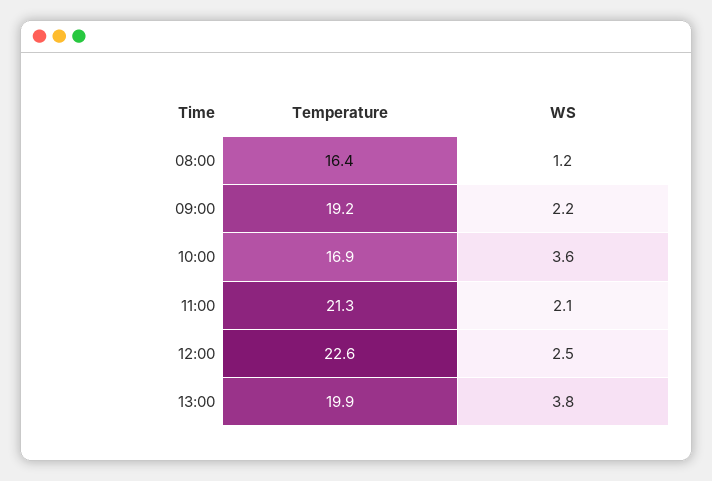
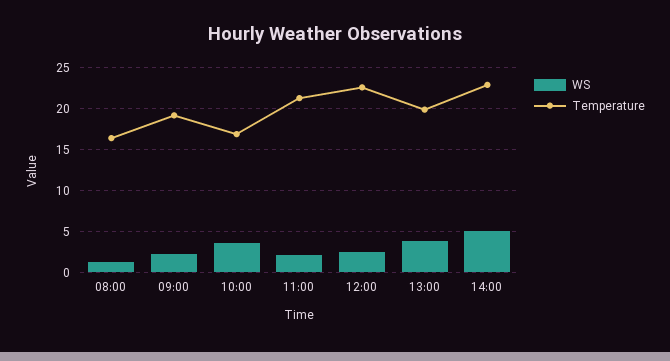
WS, 14:00: none -> 5
Temperature, 14:00: none -> 23

